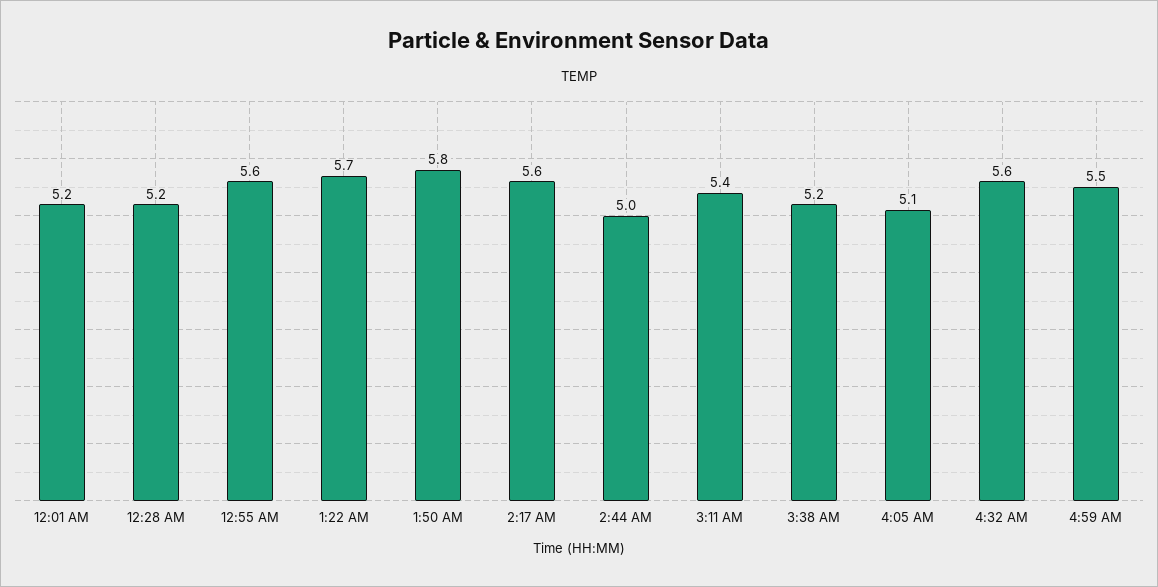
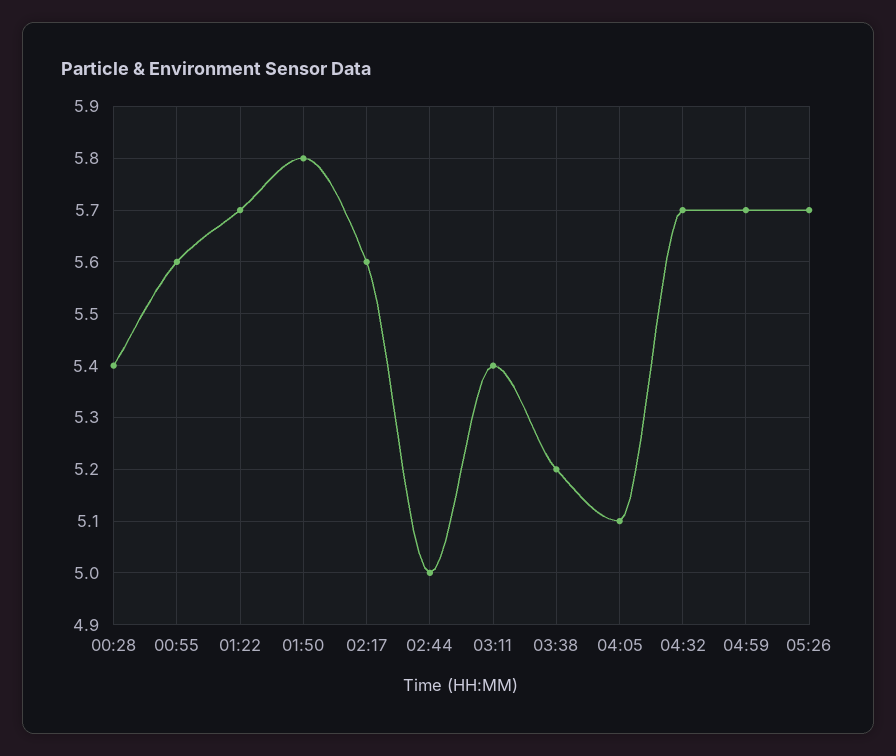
12:01 AM: 5.2 -> none
12:28 AM: 5.2 -> 5.4
4:32 AM: 5.6 -> 5.7
4:59 AM: 5.5 -> 5.7
05:26: none -> 5.7

